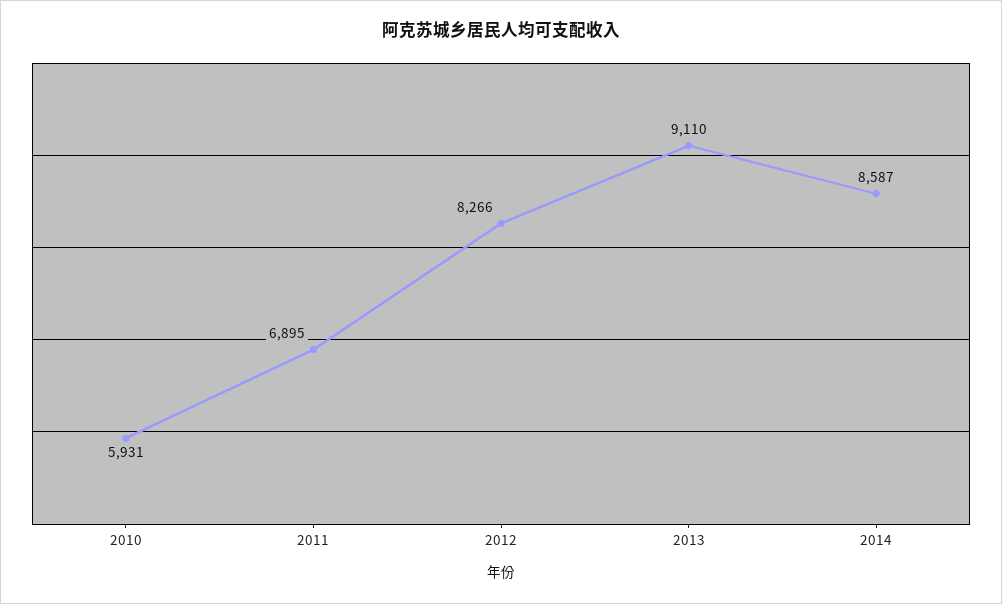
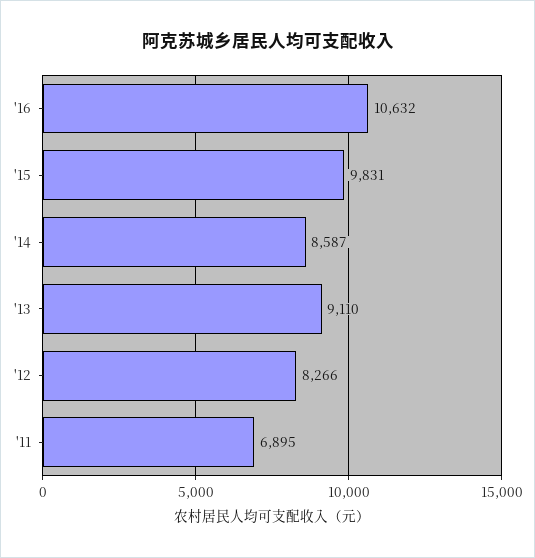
2010: 5931 -> none
'16: none -> 10632
'15: none -> 9831

